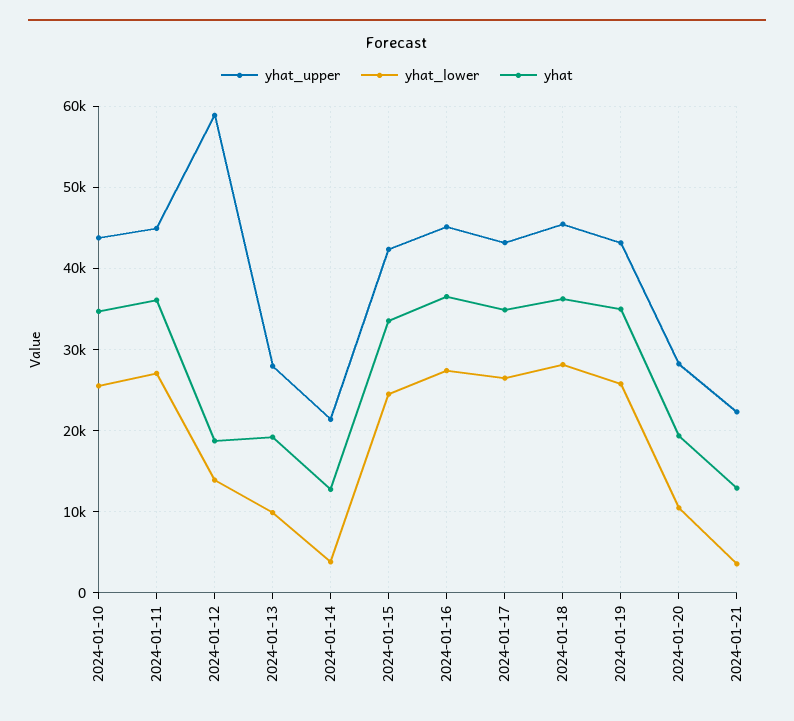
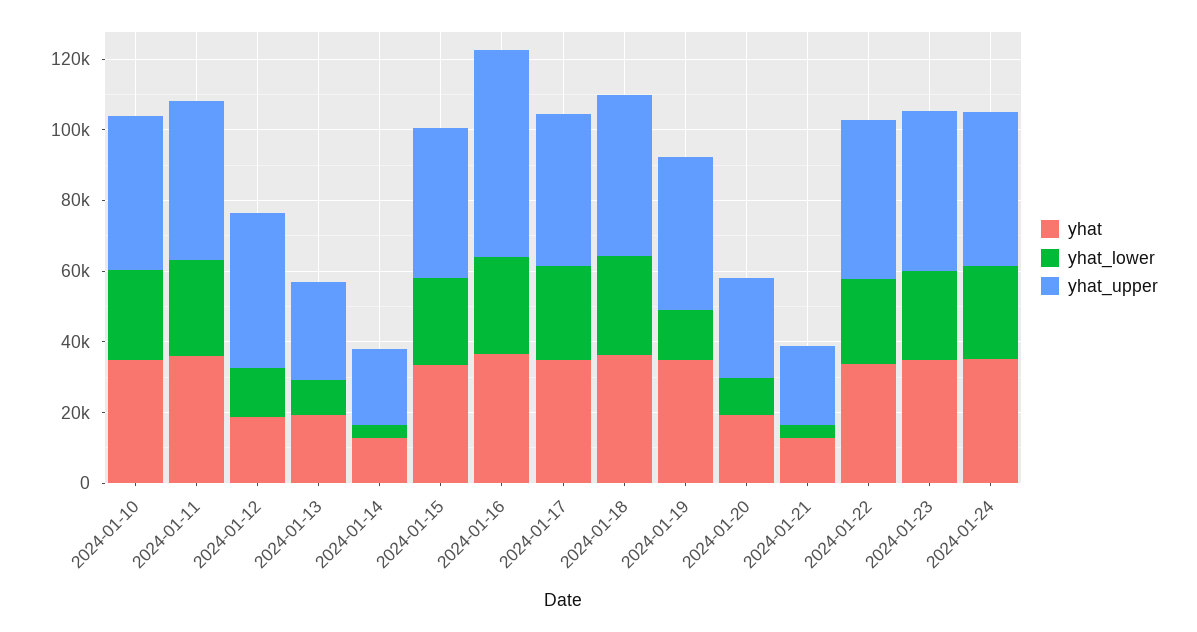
yhat_upper, 2024-01-12: 59000 -> 45000
yhat_upper, 2024-01-16: 45000 -> 60000
yhat_lower, 2024-01-19: 26000 -> 15000
yhat, 2024-01-22: none -> 35000
yhat_lower, 2024-01-22: none -> 25000
yhat_upper, 2024-01-22: none -> 45000
yhat, 2024-01-23: none -> 35000
yhat_lower, 2024-01-23: none -> 25000
yhat_upper, 2024-01-23: none -> 45000
yhat, 2024-01-24: none -> 35000
yhat_lower, 2024-01-24: none -> 25000
yhat_upper, 2024-01-24: none -> 45000

